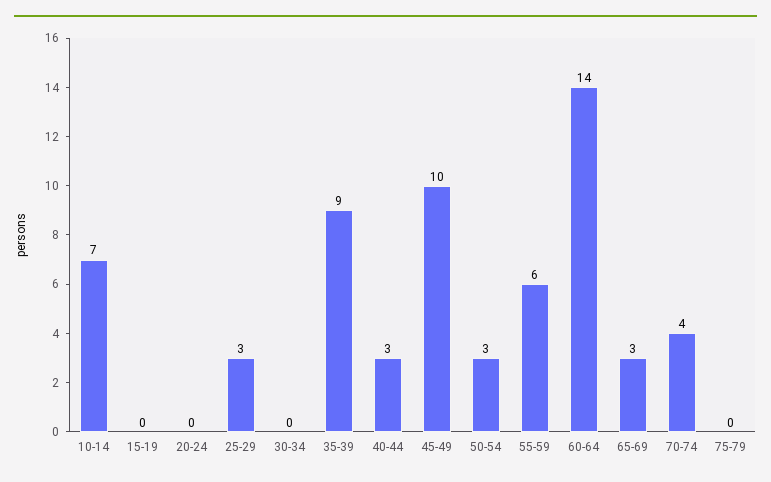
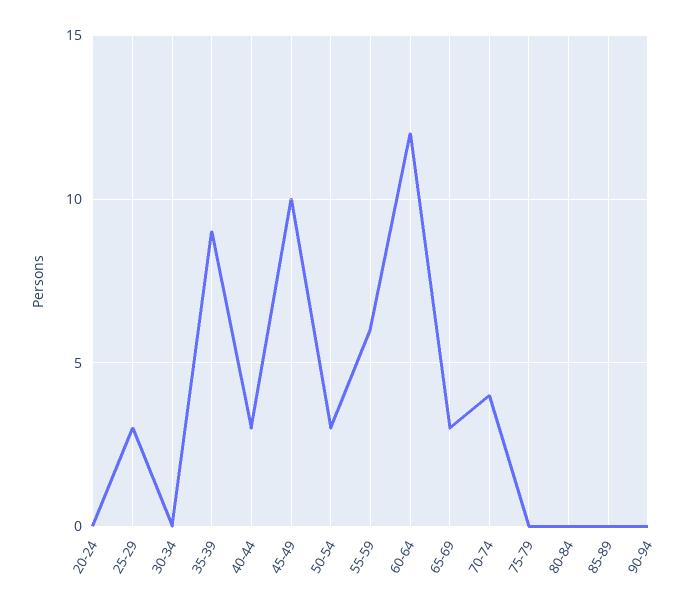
10-14: 7 -> none
15-19: 0 -> none
60-64: 14 -> 12
80-84: none -> 0
85-89: none -> 0
90-94: none -> 0

